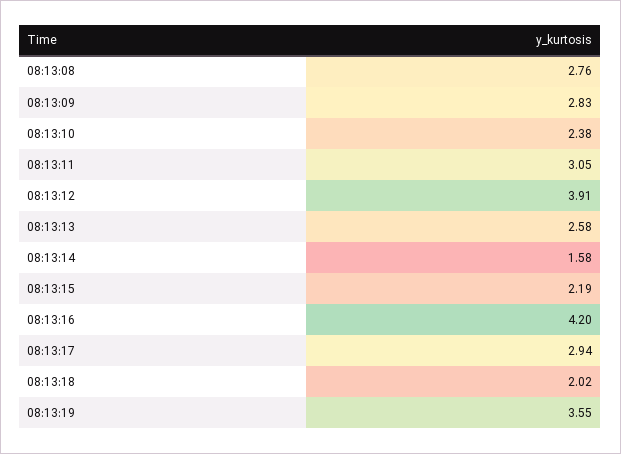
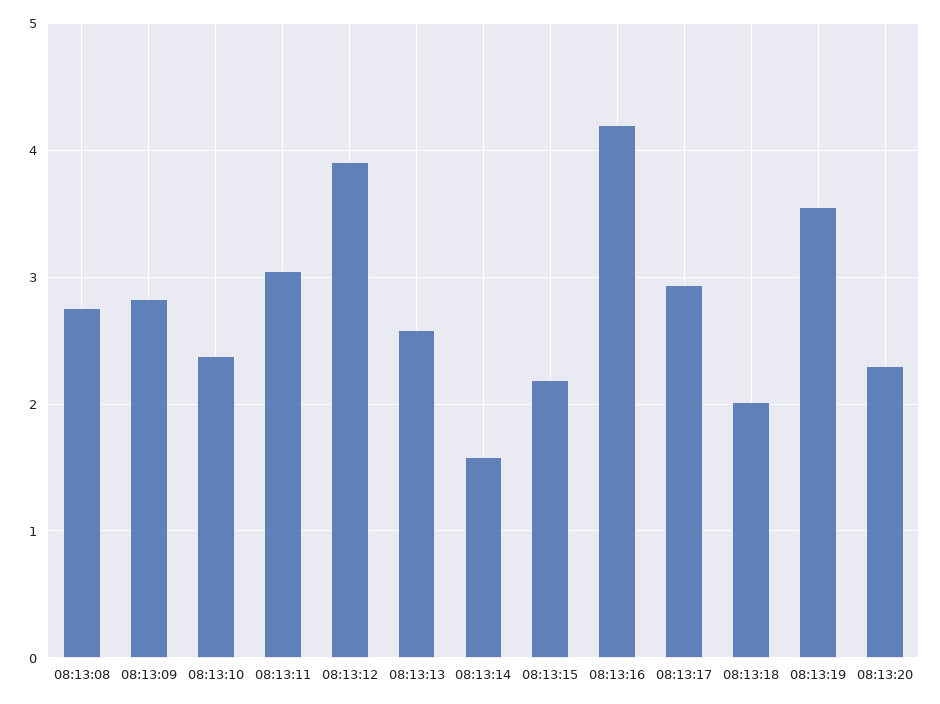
08:13:20: none -> 2.3

